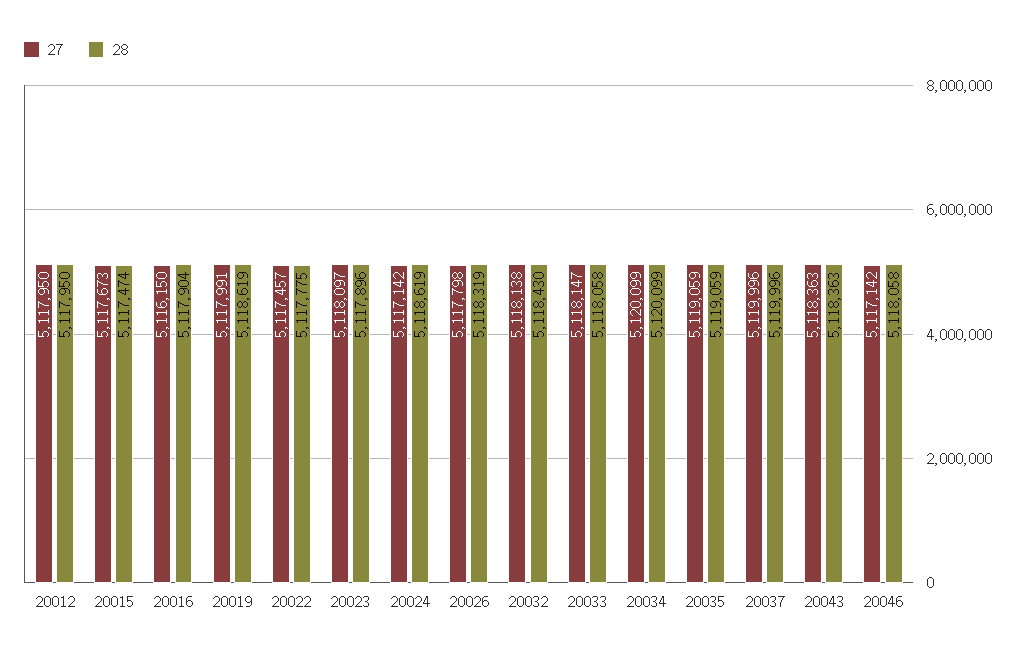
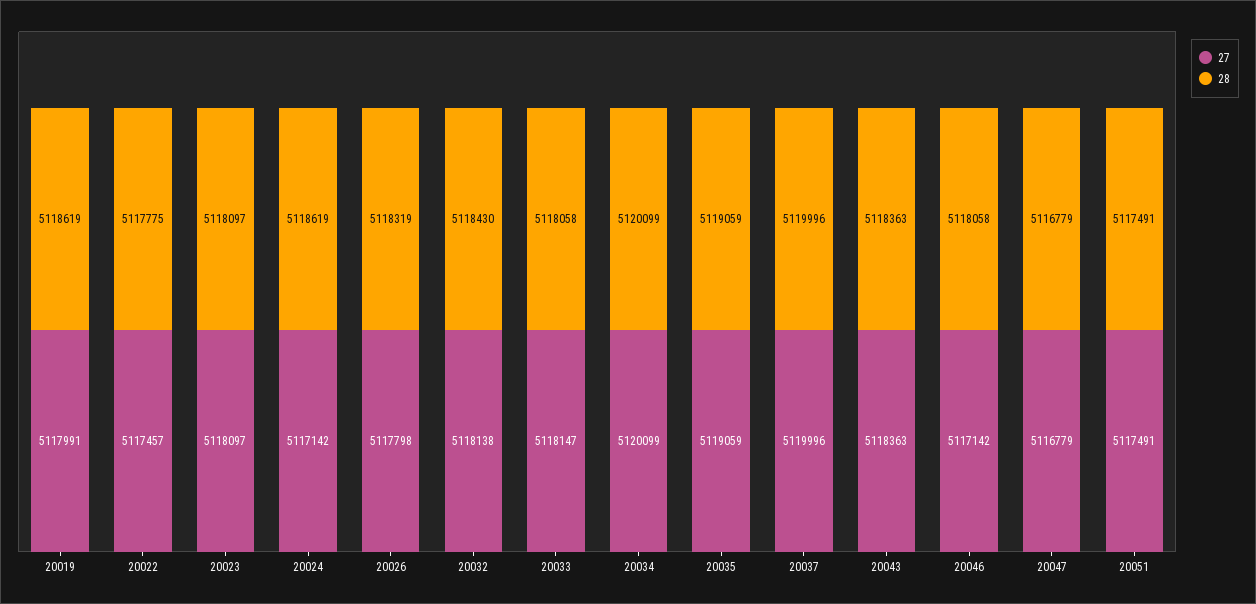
27, 20012: 5117950 -> none
28, 20012: 5117950 -> none
27, 20015: 5117673 -> none
28, 20015: 5117474 -> none
27, 20016: 5116150 -> none
28, 20016: 5117904 -> none
28, 20023: 5117896 -> 5118097
27, 20047: none -> 5116779
28, 20047: none -> 5116779
27, 20051: none -> 5117491
28, 20051: none -> 5117491

